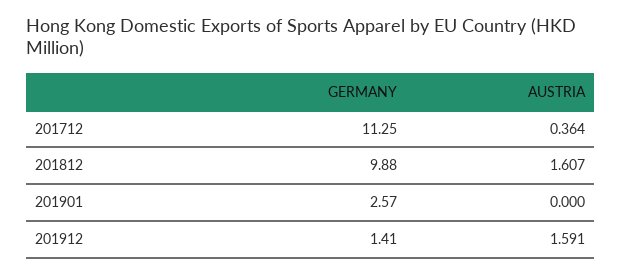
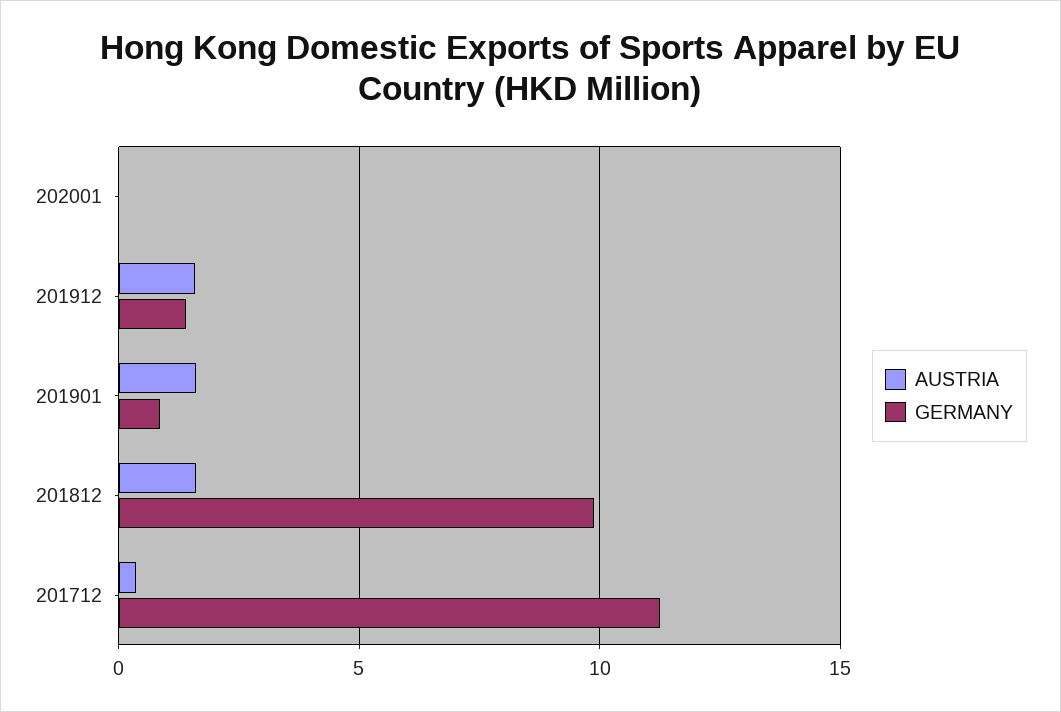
GERMANY, 201901: 2.57 -> 1
AUSTRIA, 201901: 0 -> 1.5
AUSTRIA, 202001: none -> 0
GERMANY, 202001: none -> 0

